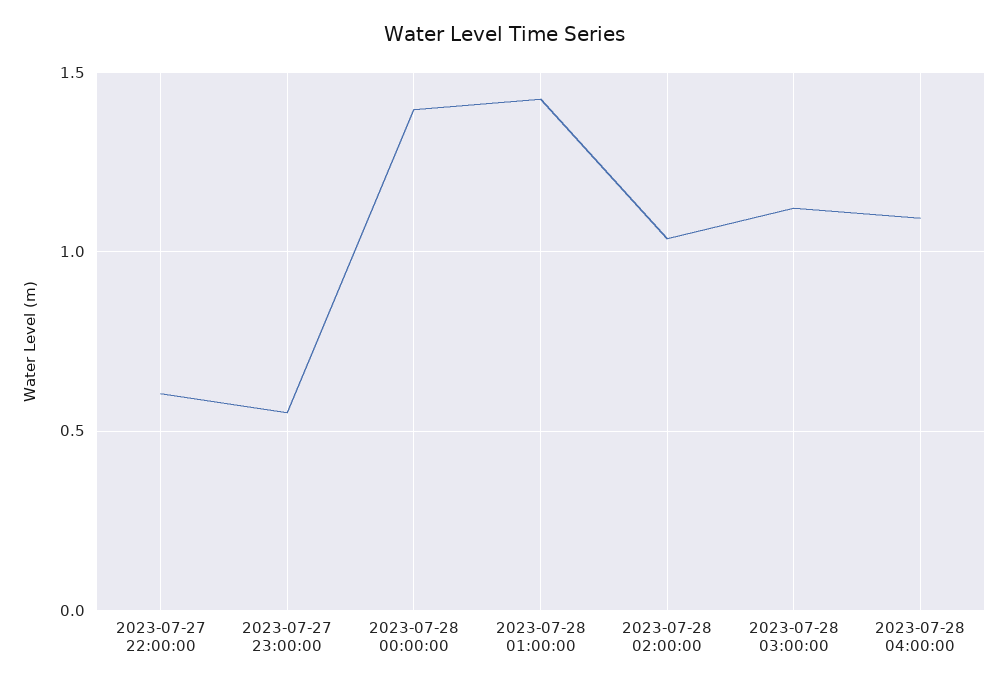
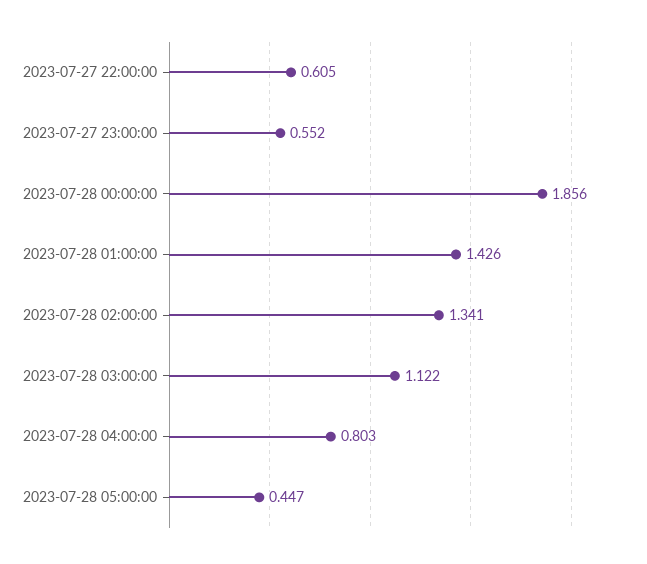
2023-07-28 00:00:00: 1.4 -> 1.856
2023-07-28 02:00:00: 1.05 -> 1.341
2023-07-28 04:00:00: 1.1 -> 0.803
2023-07-28 05:00:00: none -> 0.447

